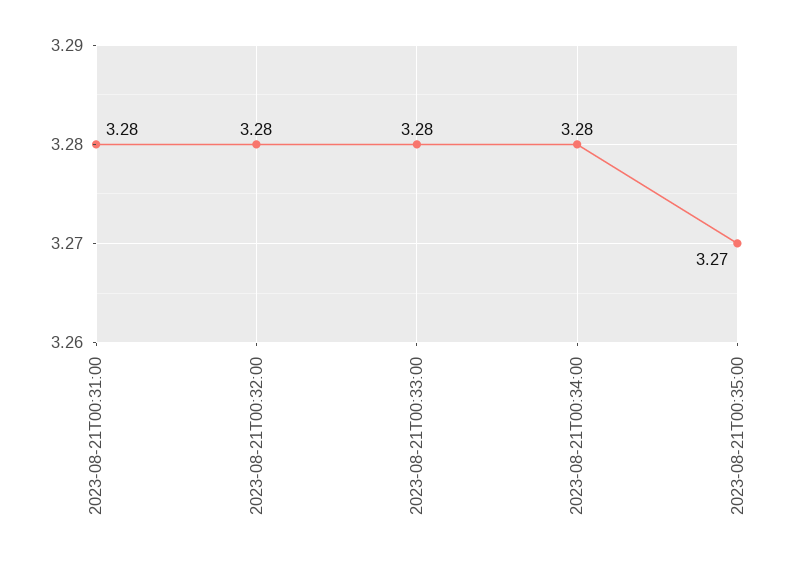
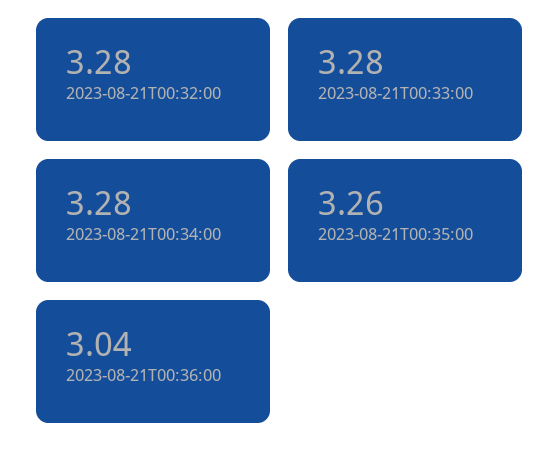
2023-08-21T00:31:00: 3.28 -> none
2023-08-21T00:35:00: 3.27 -> 3.26
2023-08-21T00:36:00: none -> 3.04

